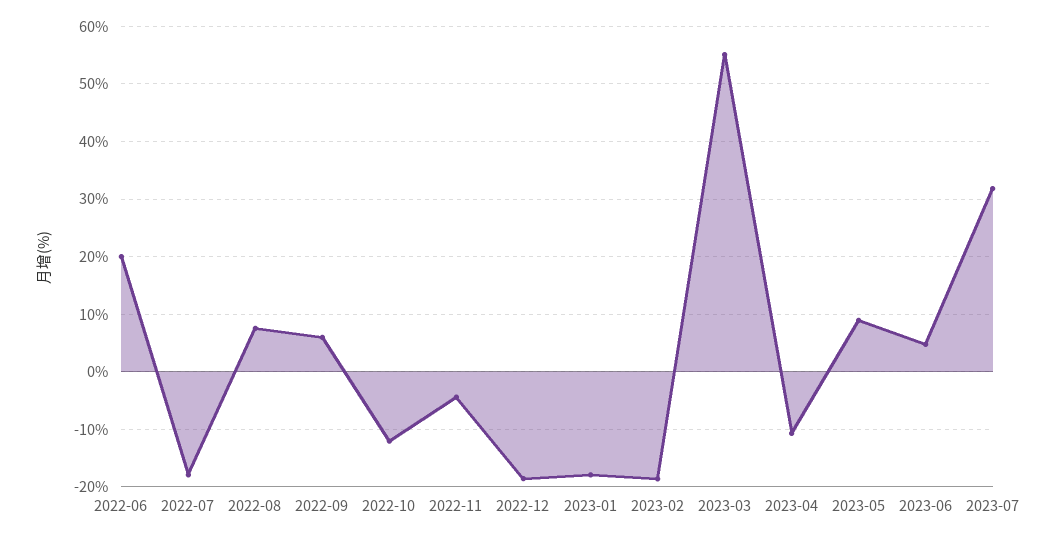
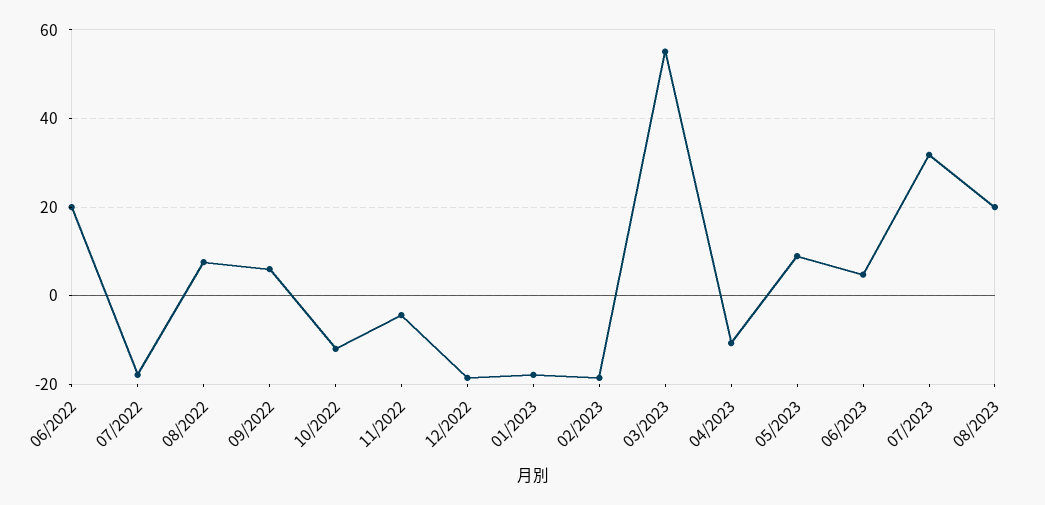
08/2023: none -> 20

